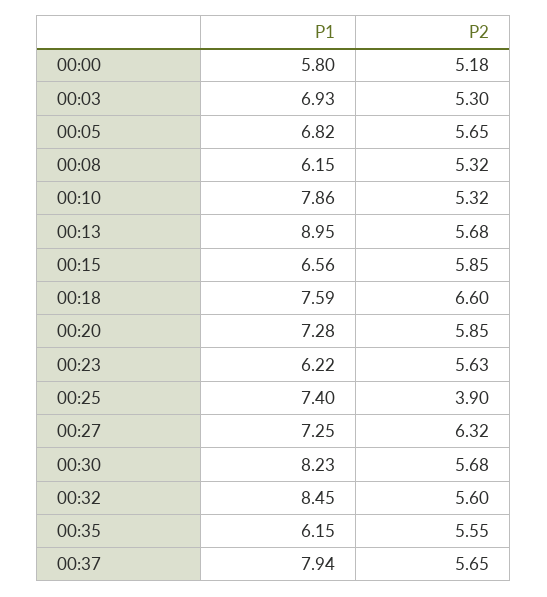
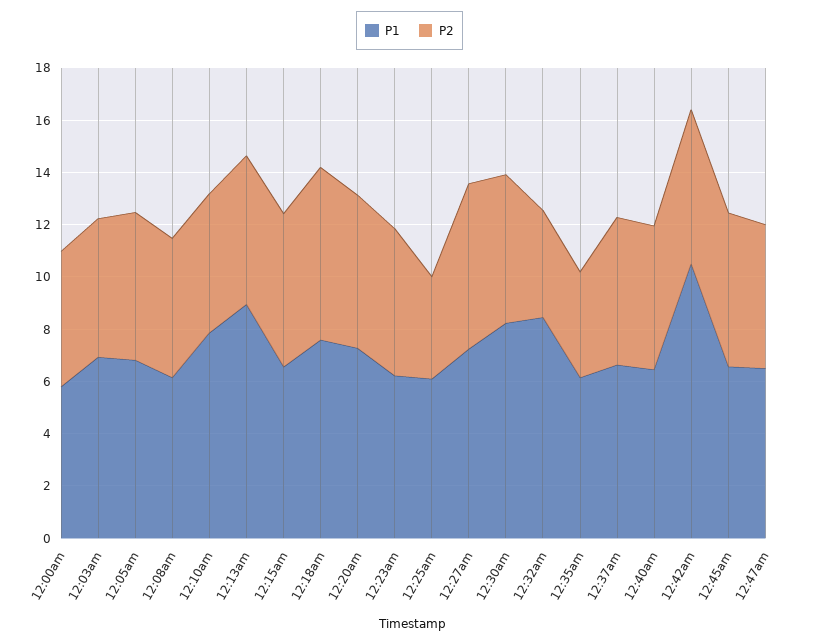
P1, 00:25: 7.4 -> 6
P2, 00:32: 5.6 -> 4
P2, 00:35: 5.55 -> 4
P1, 00:37: 7.94 -> 6.5
P1, 12:40am: none -> 6.5
P2, 12:40am: none -> 5.5
P1, 12:42am: none -> 10.5
P2, 12:42am: none -> 6
P1, 12:45am: none -> 6.5
P2, 12:45am: none -> 6
P1, 12:47am: none -> 6.5
P2, 12:47am: none -> 5.5

